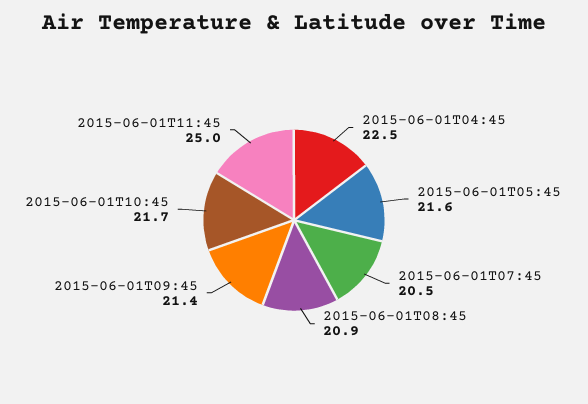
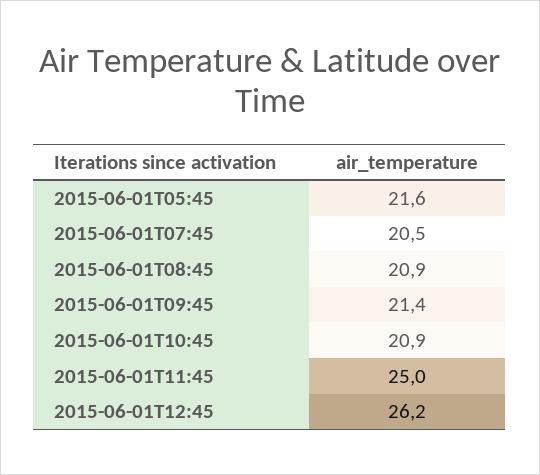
2015-06-01T04:45: 22.5 -> none
2015-06-01T10:45: 21.7 -> 20.9
2015-06-01T12:45: none -> 26.2

